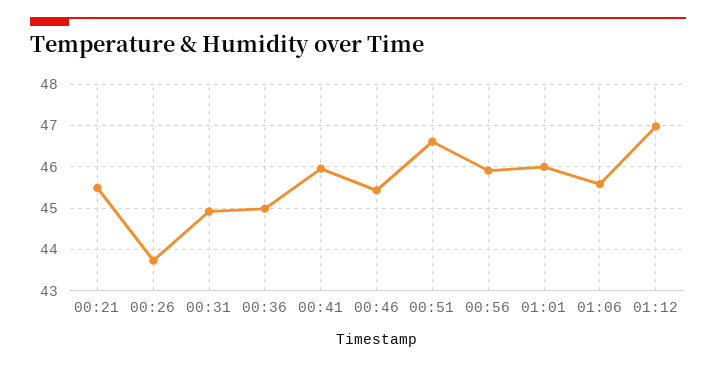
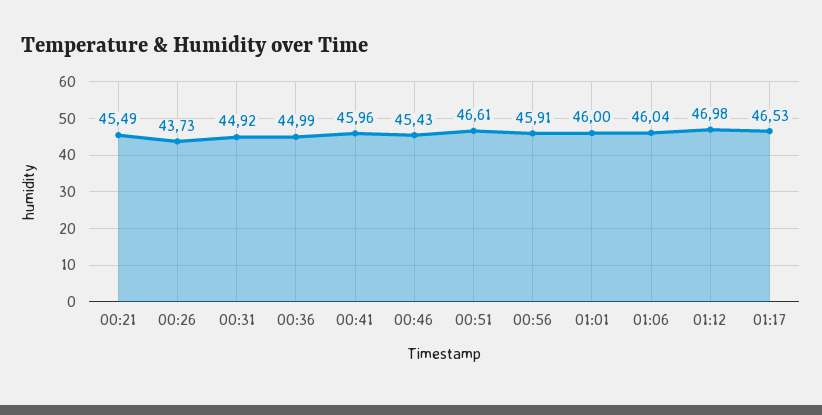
01:06: 45.6 -> 46.04
01:17: none -> 46.53

